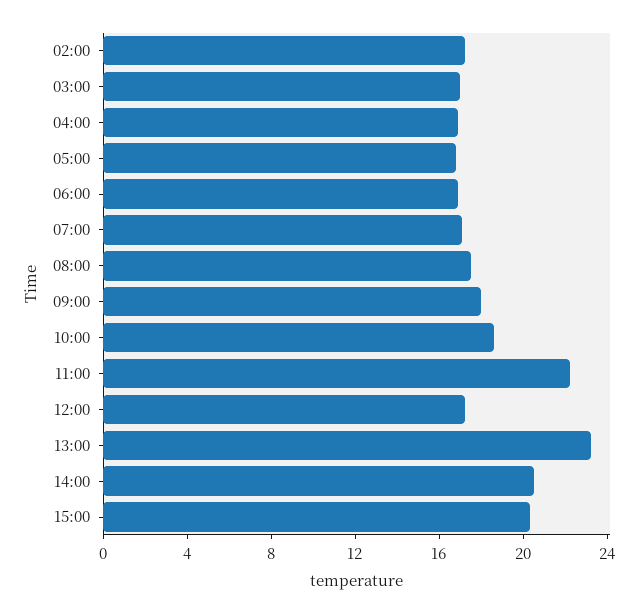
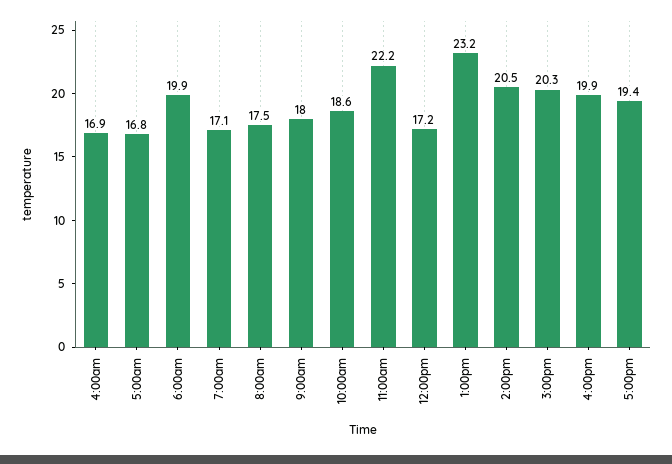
02:00: 17 -> none
03:00: 17 -> none
06:00: 17 -> 19.9
4:00pm: none -> 19.9
5:00pm: none -> 19.4

